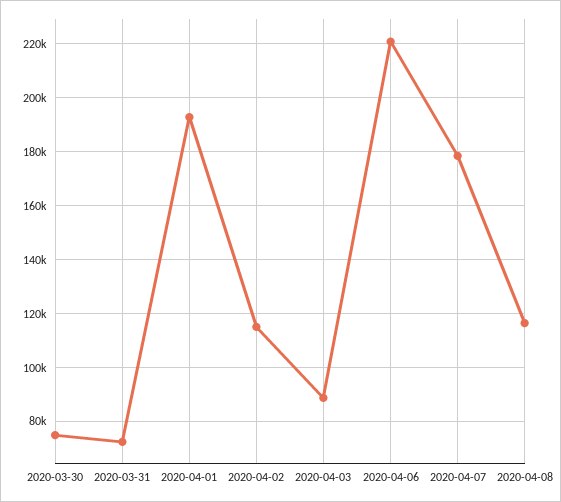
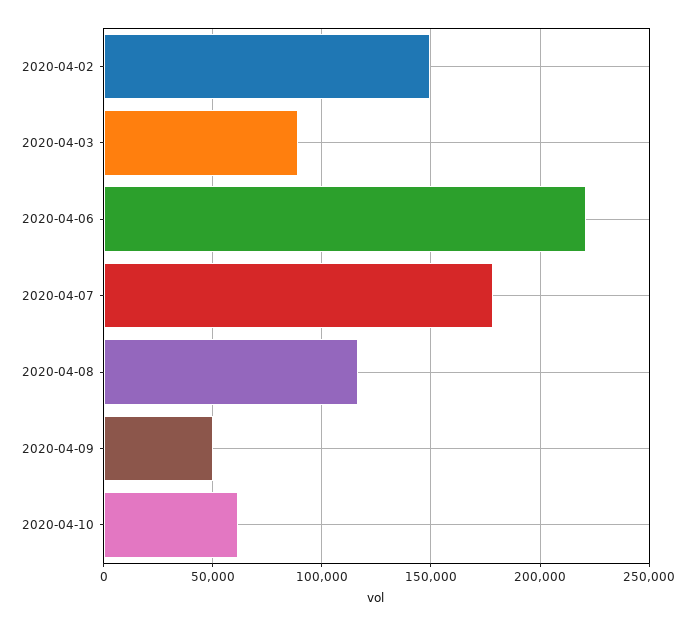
2020-03-30: 75000 -> none
2020-03-31: 72500 -> none
2020-04-01: 192500 -> none
2020-04-02: 115000 -> 150000
2020-04-09: none -> 50000
2020-04-10: none -> 60000

